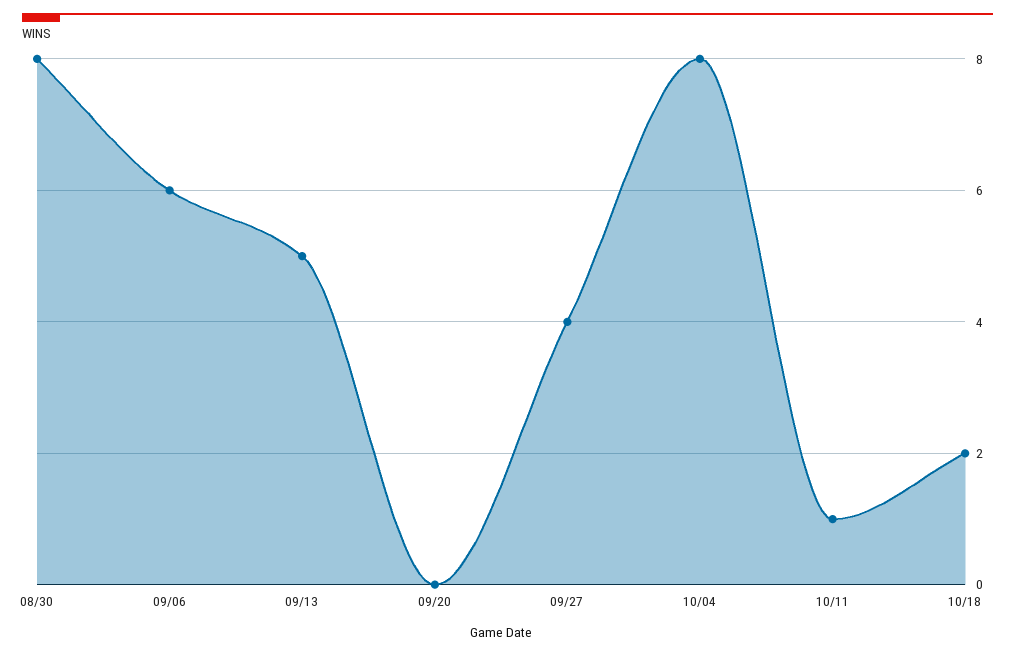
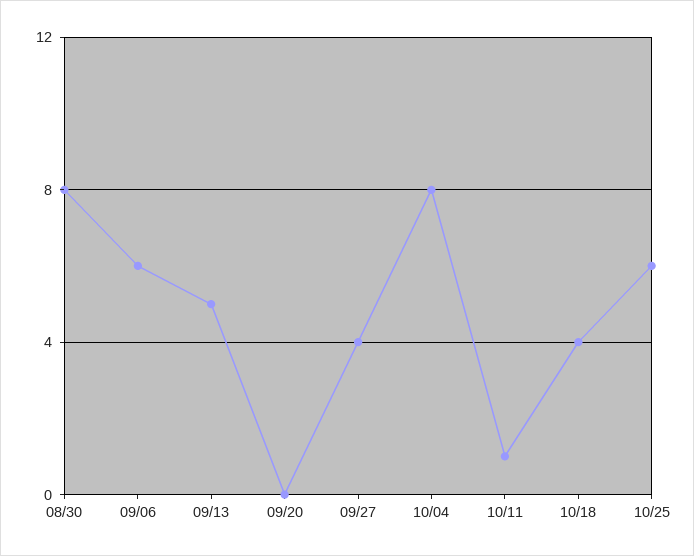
10/18: 2 -> 4
10/25: none -> 6

